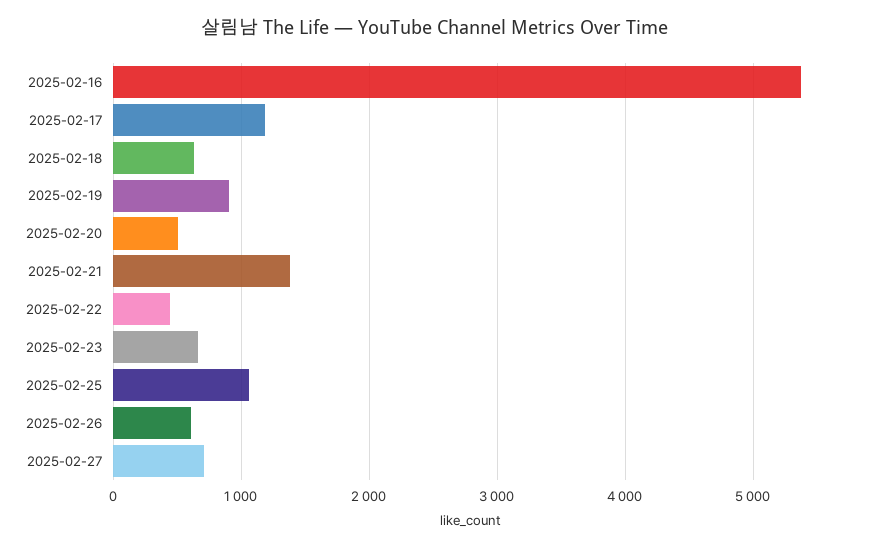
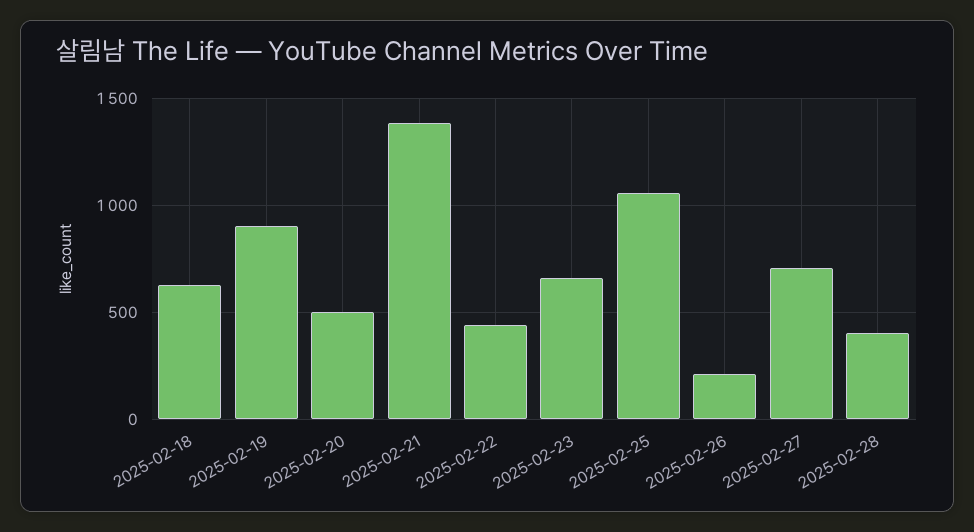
2025-02-16: 5400 -> none
2025-02-17: 1200 -> none
2025-02-26: 600 -> 200
2025-02-28: none -> 400

